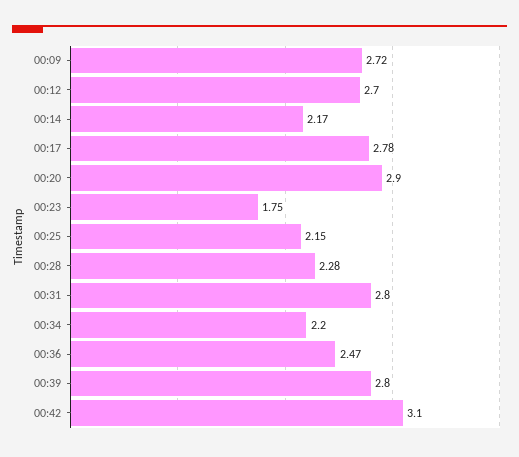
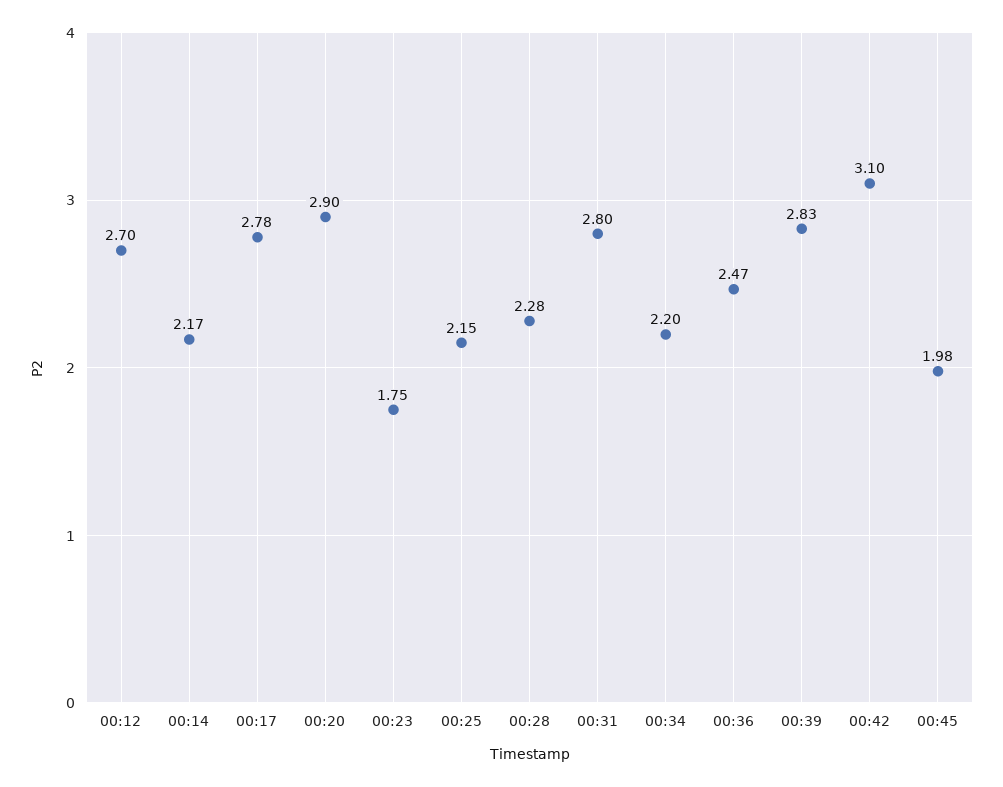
00:09: 2.72 -> none
00:39: 2.8 -> 2.83
00:45: none -> 1.98

